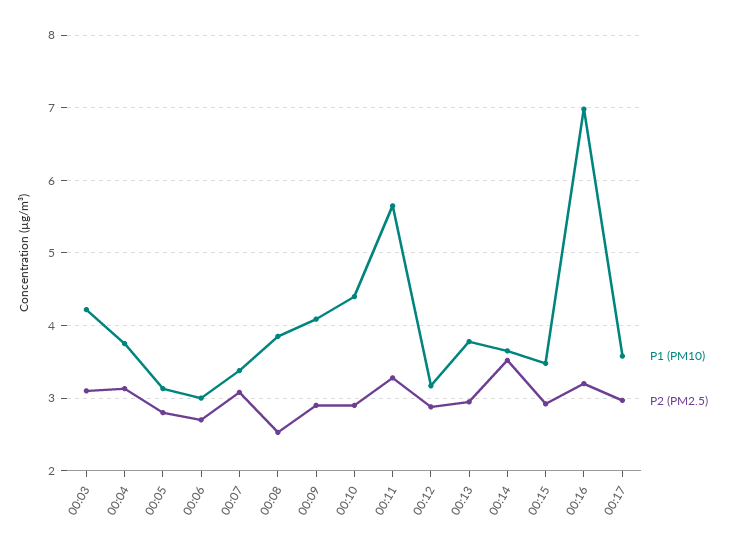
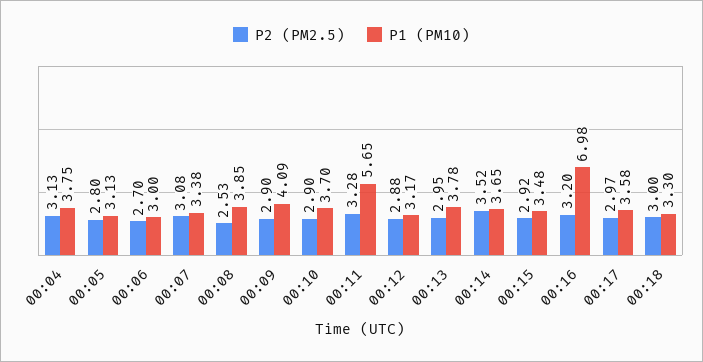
P1 (PM10), 00:03: 4.2 -> none
P2 (PM2.5), 00:03: 3.1 -> none
P1 (PM10), 00:10: 4.4 -> 3.7
P2 (PM2.5), 00:18: none -> 3
P1 (PM10), 00:18: none -> 3.3

